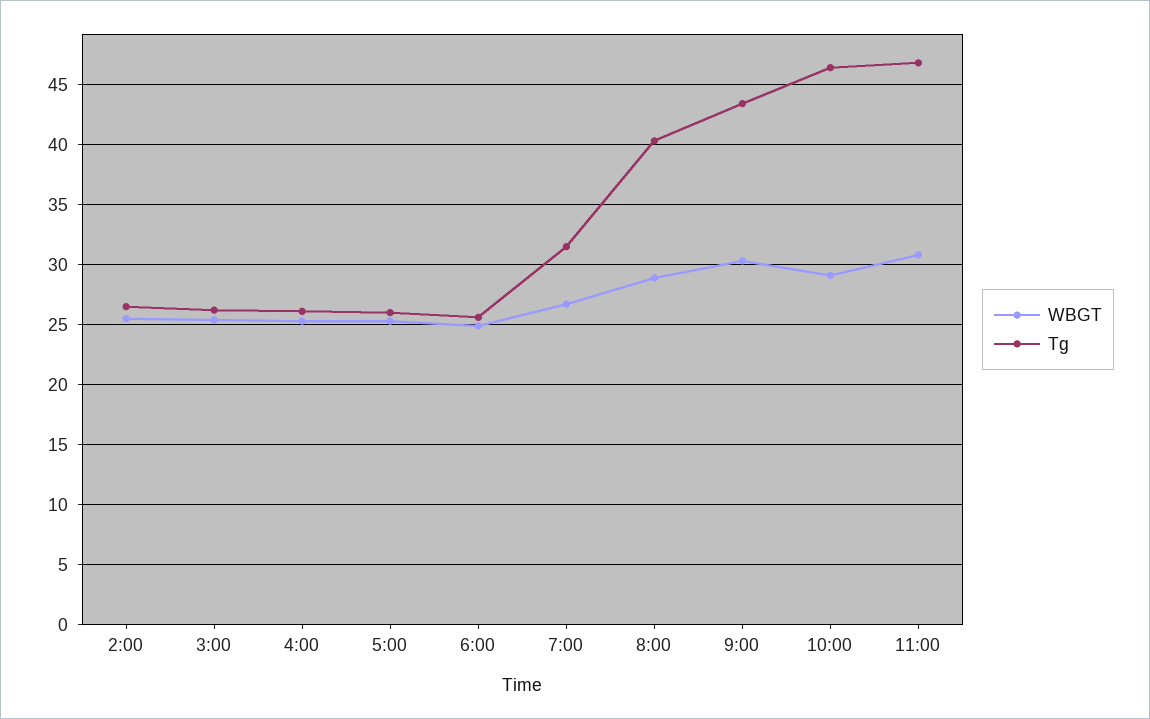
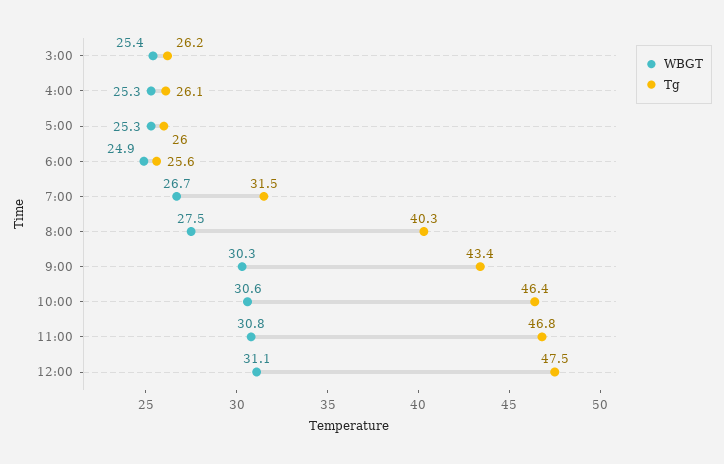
WBGT, 2:00: 25.5 -> none
Tg, 2:00: 26.5 -> none
WBGT, 8:00: 29 -> 27.5
WBGT, 10:00: 29 -> 30.6
WBGT, 12:00: none -> 31.1
Tg, 12:00: none -> 47.5

